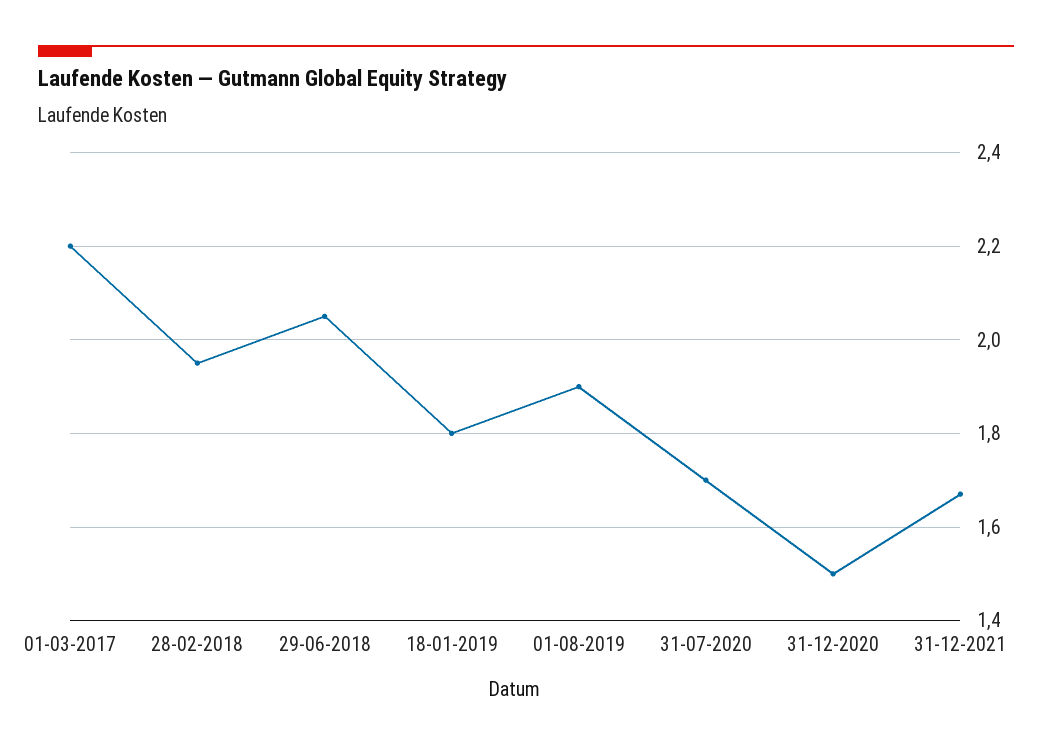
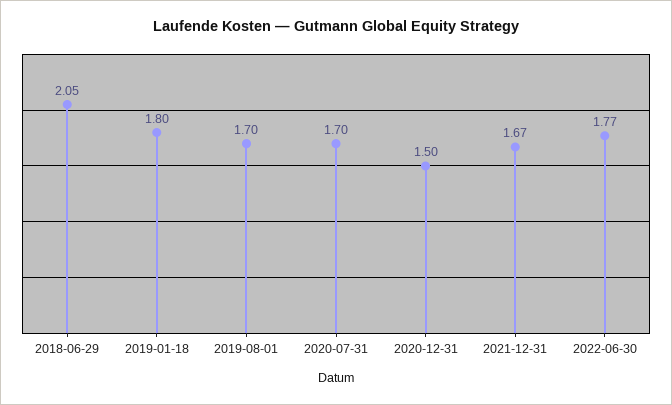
01-03-2017: 2.2 -> none
28-02-2018: 1.95 -> none
01-08-2019: 1.9 -> 1.7
2022-06-30: none -> 1.77

